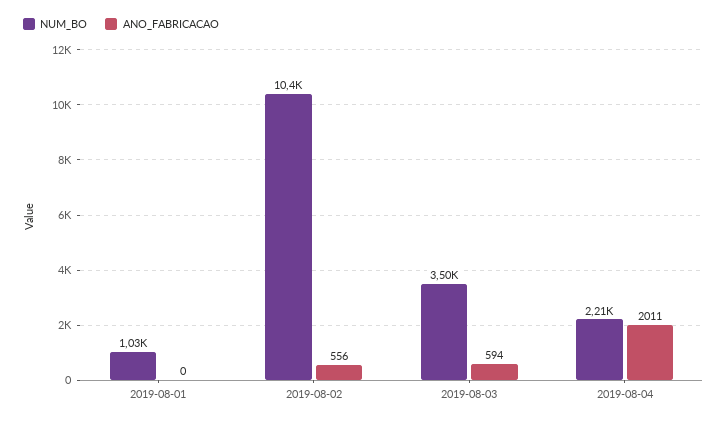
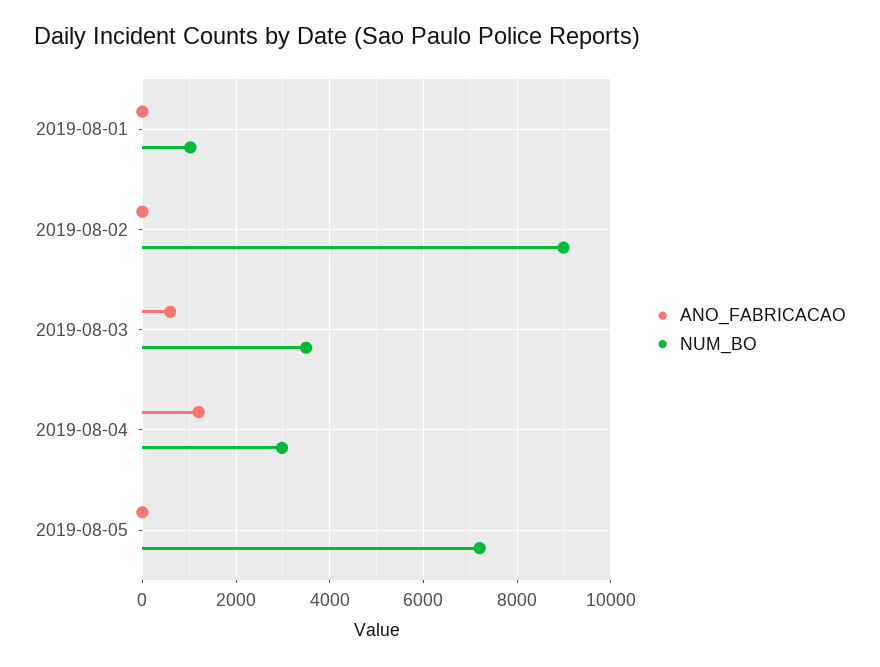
NUM_BO, 2019-08-02: 10400 -> 9000
ANO_FABRICACAO, 2019-08-02: 556 -> 0
NUM_BO, 2019-08-04: 2210 -> 3000
ANO_FABRICACAO, 2019-08-04: 2011 -> 1200
ANO_FABRICACAO, 2019-08-05: none -> 0
NUM_BO, 2019-08-05: none -> 7200

